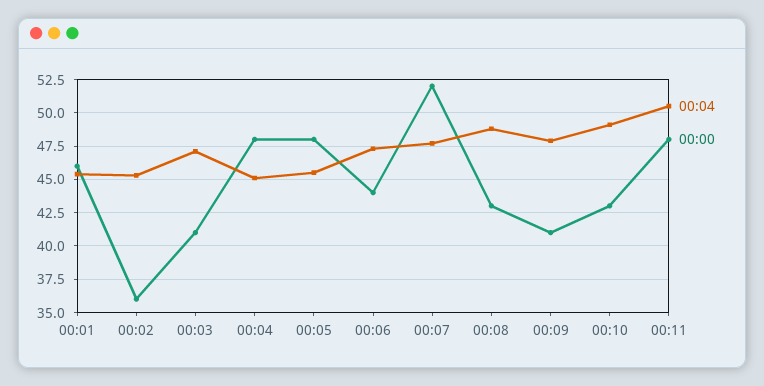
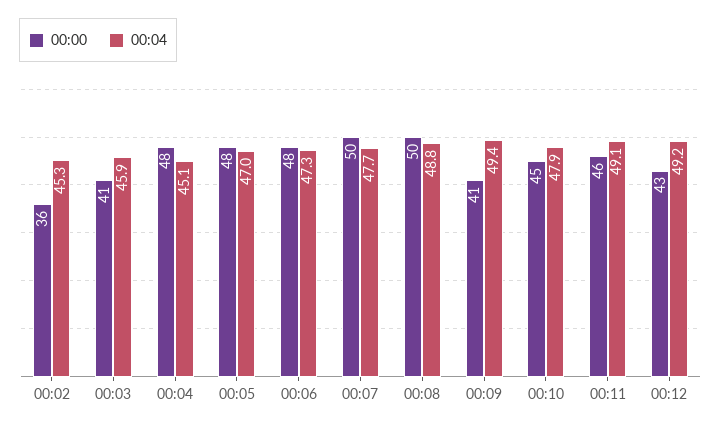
00:04, 00:01: 45.5 -> none
00:00, 00:01: 46 -> none
00:04, 00:03: 47 -> 45.9
00:04, 00:05: 45.5 -> 47
00:00, 00:06: 44 -> 48
00:00, 00:07: 52 -> 50
00:00, 00:08: 43 -> 50
00:04, 00:09: 48 -> 49.4
00:04, 00:10: 49 -> 47.9
00:00, 00:10: 43 -> 45
00:04, 00:11: 50.5 -> 49.1
00:00, 00:11: 48 -> 46
00:00, 00:12: none -> 43
00:04, 00:12: none -> 49.2

